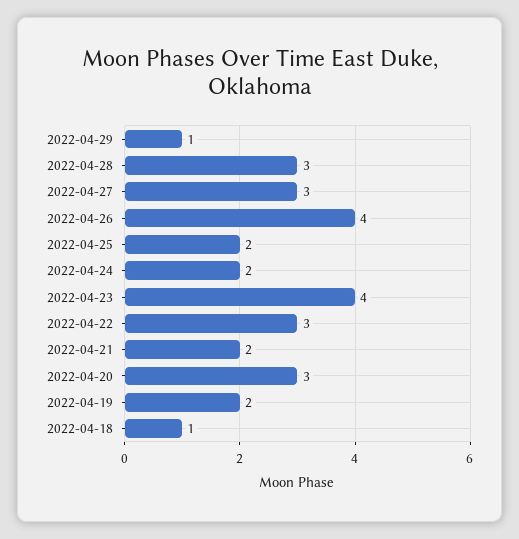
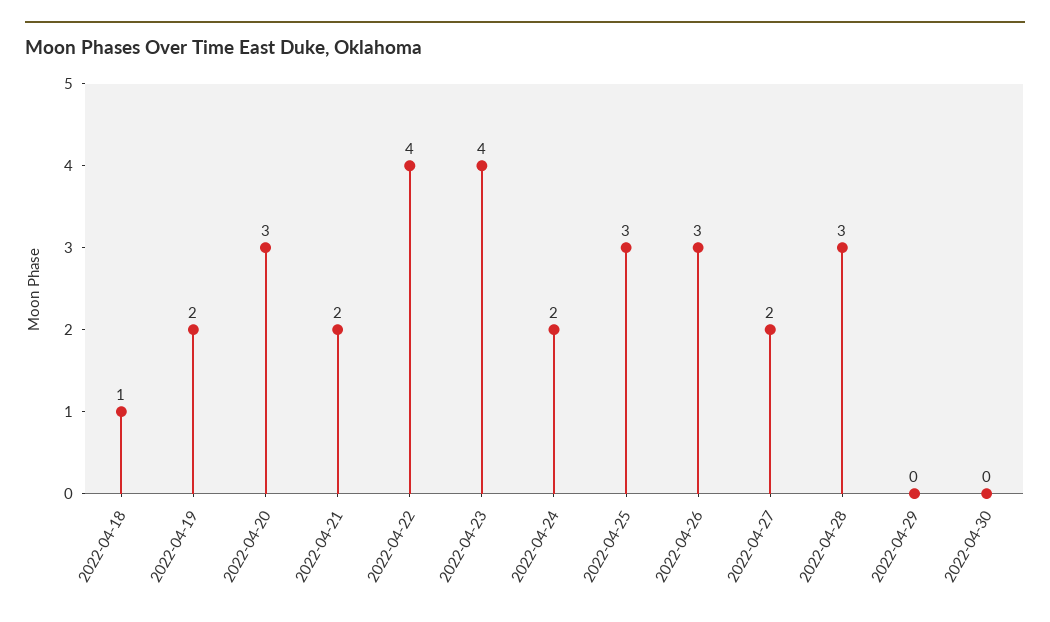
2022-04-29: 1 -> 0
2022-04-27: 3 -> 2
2022-04-26: 4 -> 3
2022-04-25: 2 -> 3
2022-04-22: 3 -> 4
2022-04-30: none -> 0

